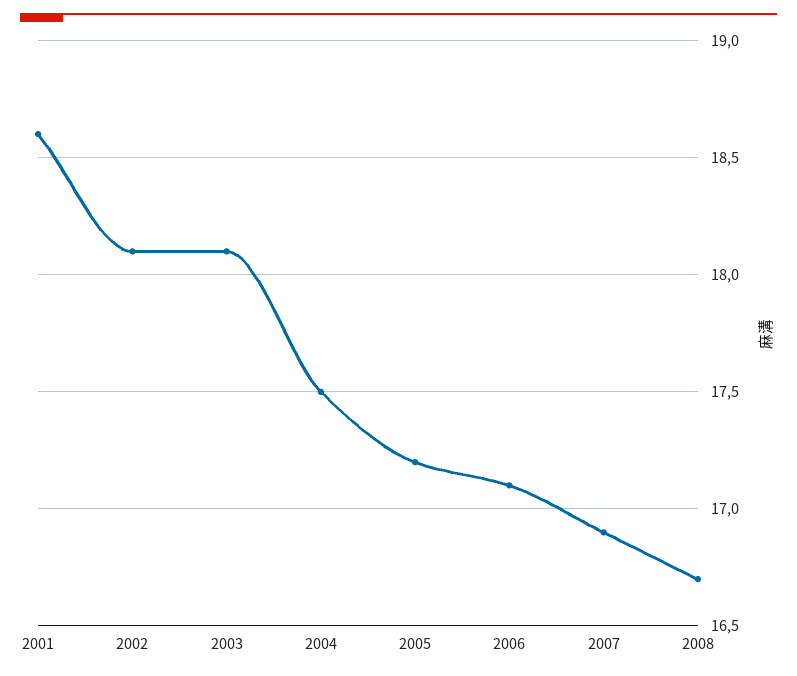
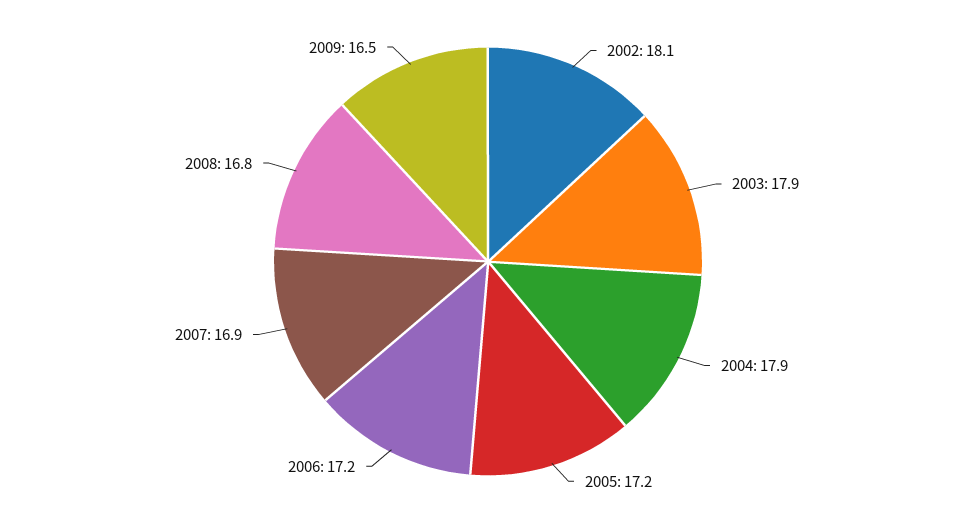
2001: 18.6 -> none
2003: 18.1 -> 17.9
2004: 17.5 -> 17.9
2006: 17.1 -> 17.2
2008: 16.7 -> 16.8
2009: none -> 16.5

